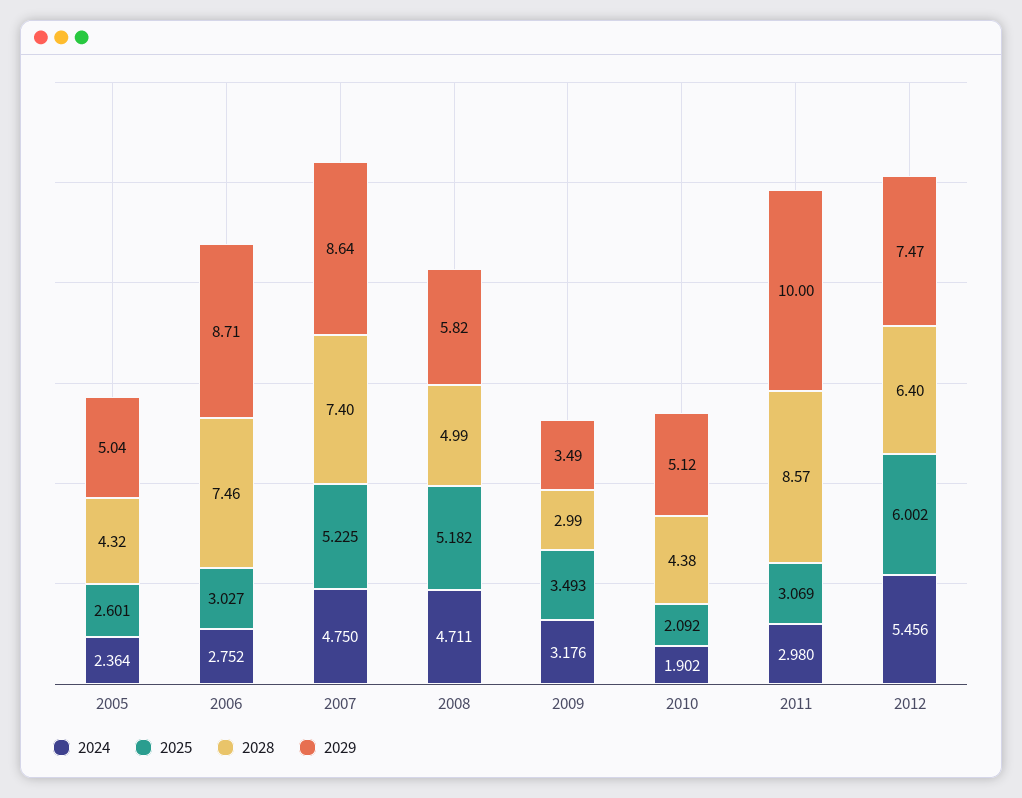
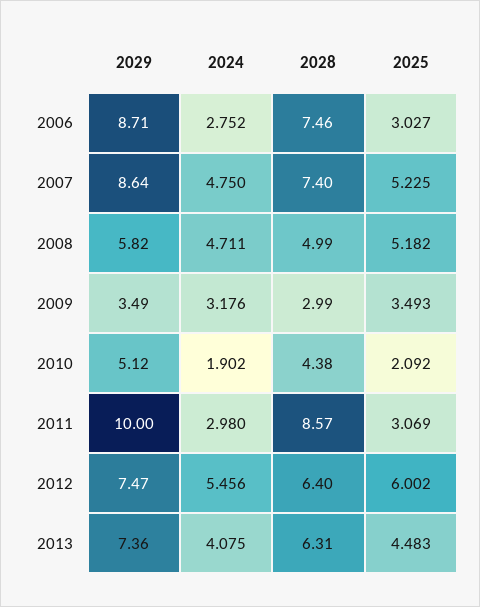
2024, 2005: 2.364 -> none
2025, 2005: 2.601 -> none
2028, 2005: 4.32 -> none
2029, 2005: 5.04 -> none
2029, 2013: none -> 7.36
2024, 2013: none -> 4.075
2028, 2013: none -> 6.31
2025, 2013: none -> 4.483

